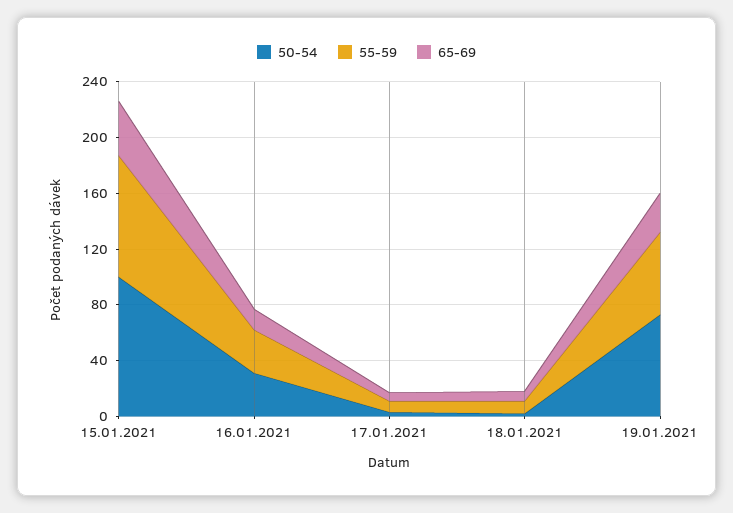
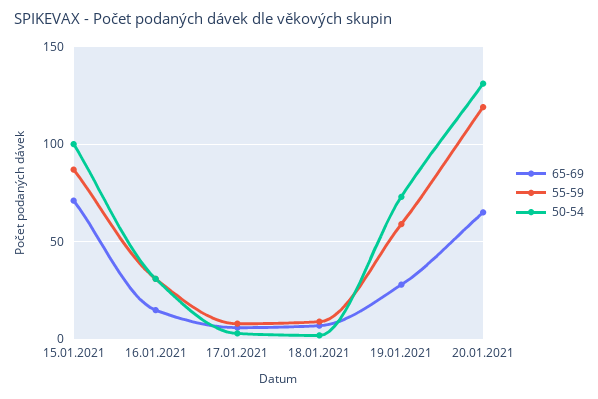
65-69, 15.01.2021: 40 -> 70
65-69, 20.01.2021: none -> 65
55-59, 20.01.2021: none -> 120
50-54, 20.01.2021: none -> 130

